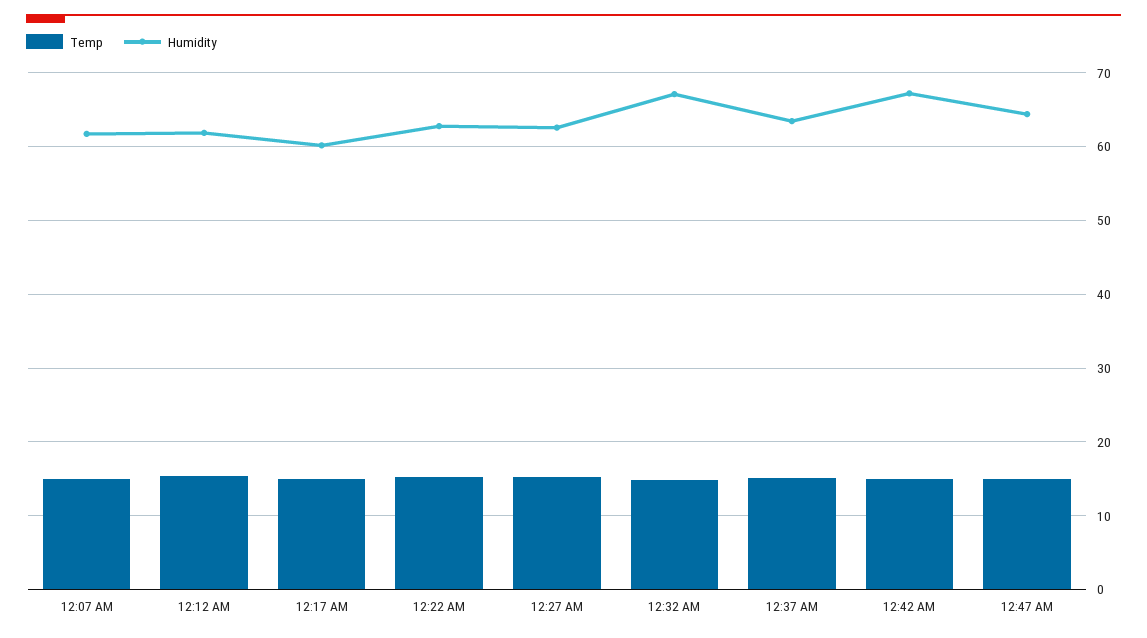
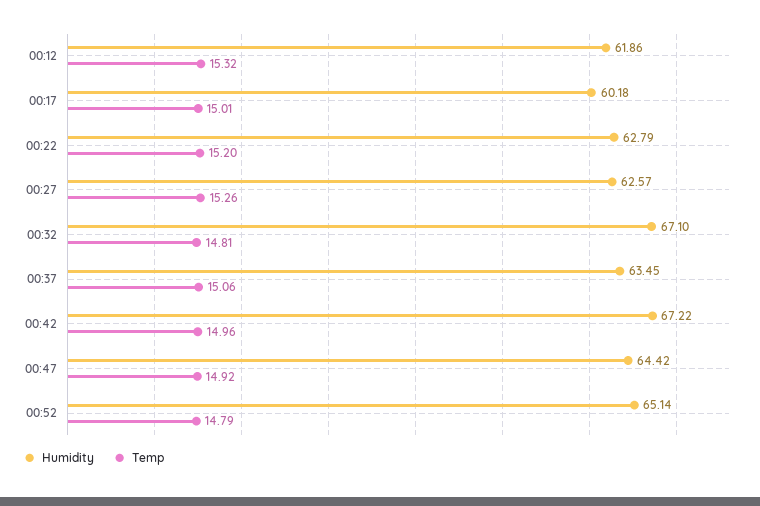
Temp, 12:07 AM: 15 -> none
Humidity, 12:07 AM: 62 -> none
Humidity, 00:52: none -> 65.14
Temp, 00:52: none -> 14.79

